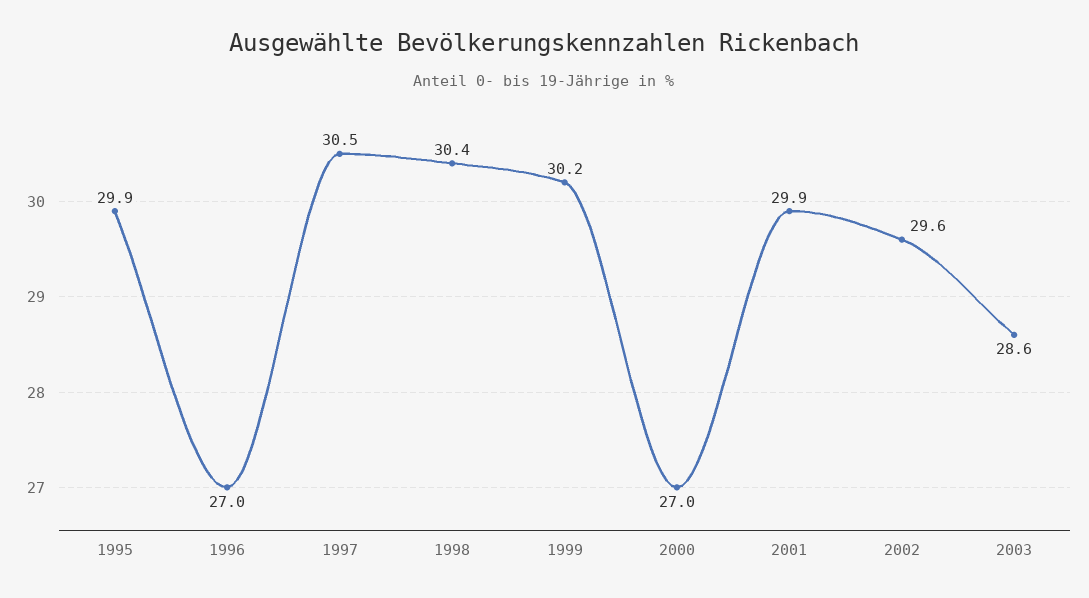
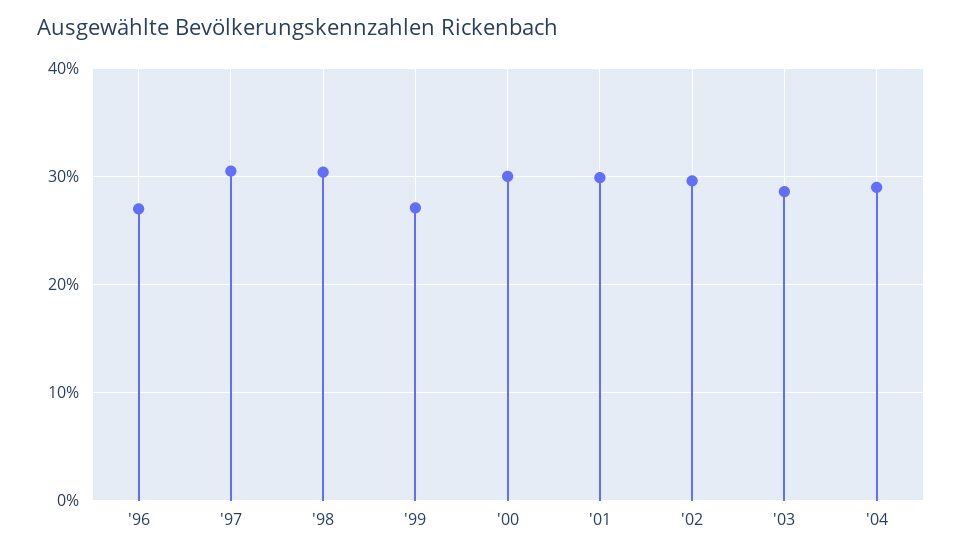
1995: 29.9 -> none
1999: 30.2 -> 27
2000: 27 -> 30
'04: none -> 29

